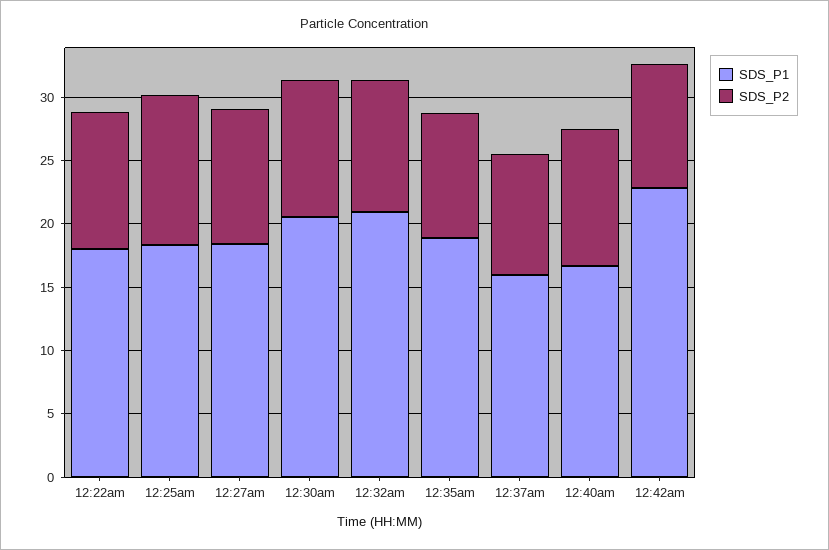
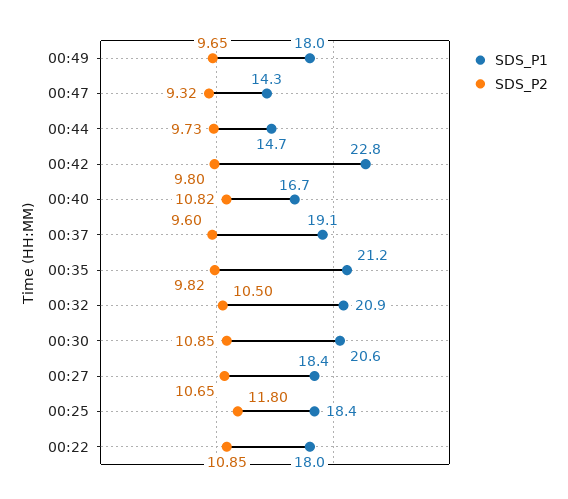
SDS_P1, 12:35am: 19 -> 21.2
SDS_P1, 12:37am: 16 -> 19.1
SDS_P1, 00:49: none -> 18
SDS_P2, 00:49: none -> 9.65
SDS_P1, 00:47: none -> 14.3
SDS_P2, 00:47: none -> 9.32
SDS_P1, 00:44: none -> 14.7
SDS_P2, 00:44: none -> 9.73

